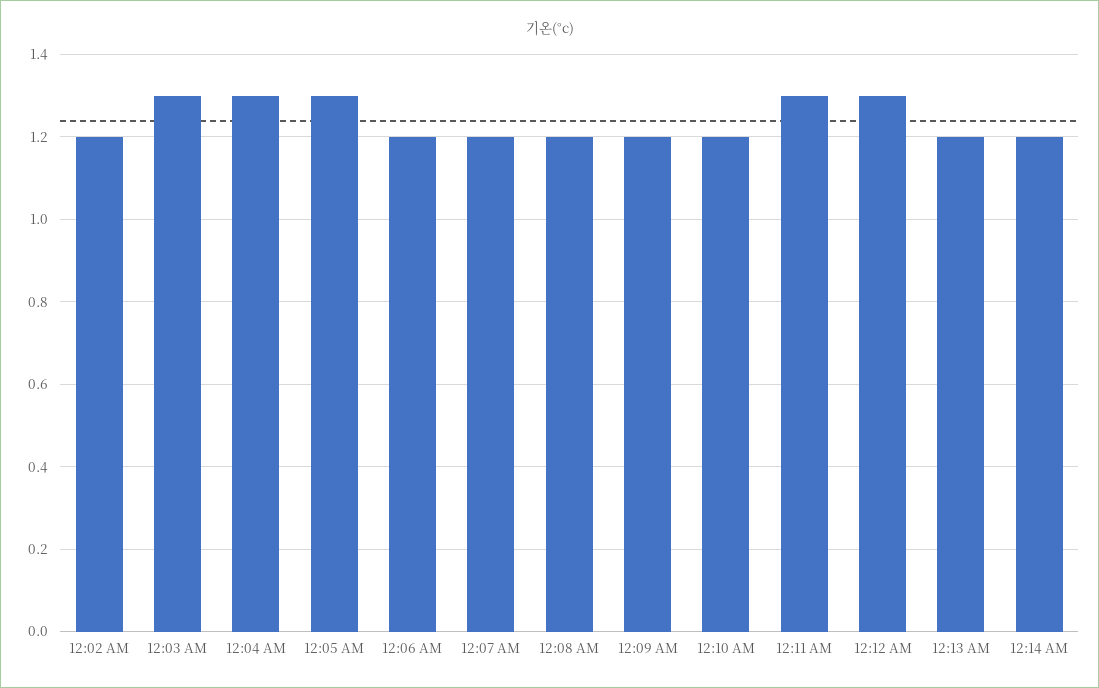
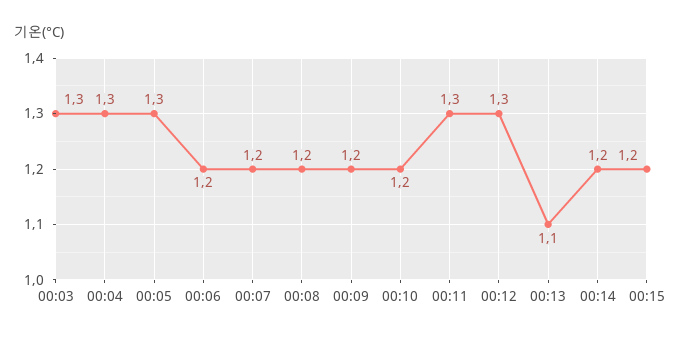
12:02 AM: 1.2 -> none
12:13 AM: 1.2 -> 1.1
00:15: none -> 1.2

